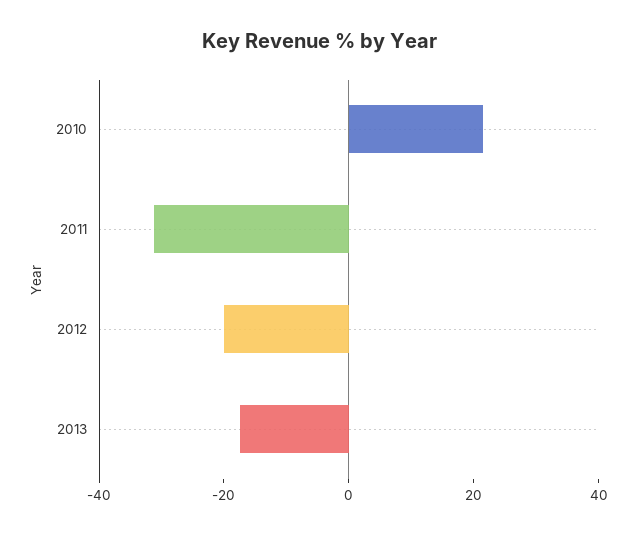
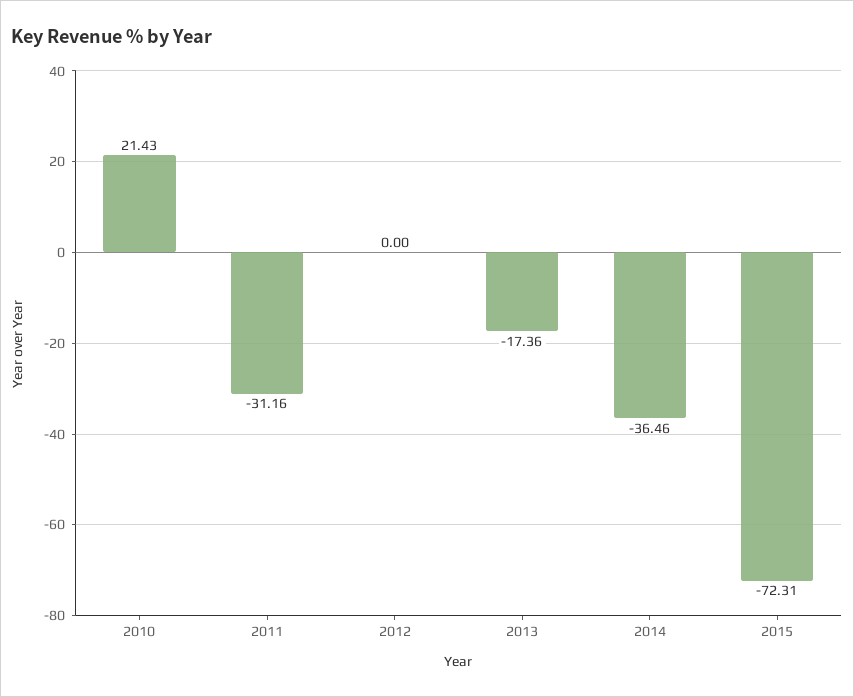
2012: -20 -> 0
2014: none -> -36.46
2015: none -> -72.31

